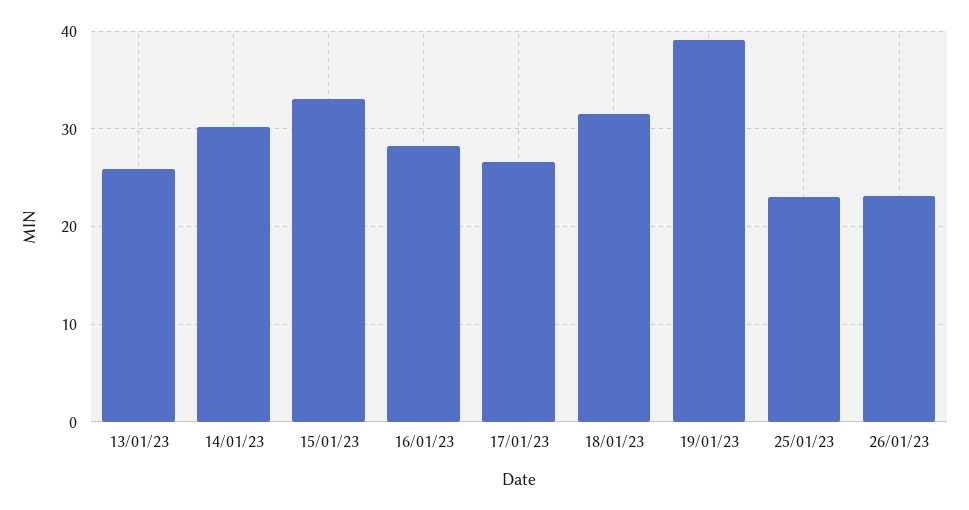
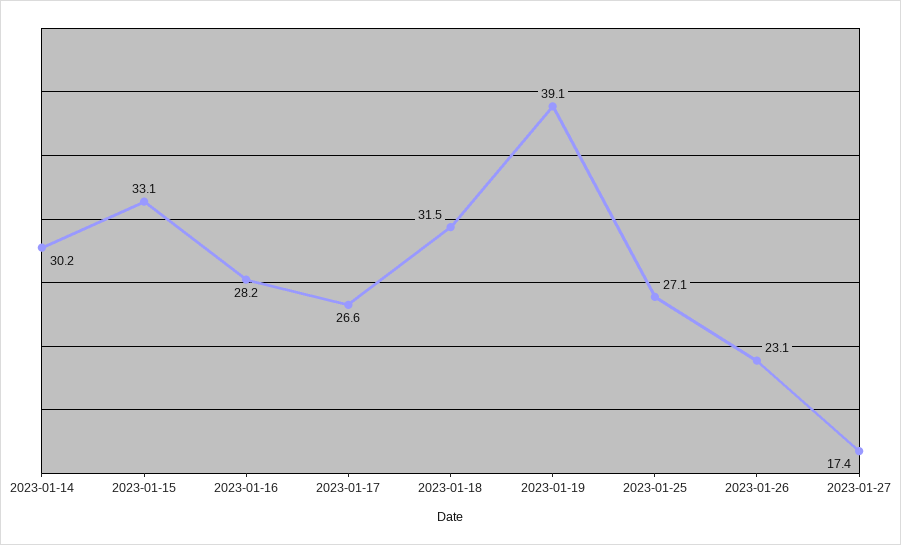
13/01/23: 26 -> none
25/01/23: 23 -> 27.1
2023-01-27: none -> 17.4

